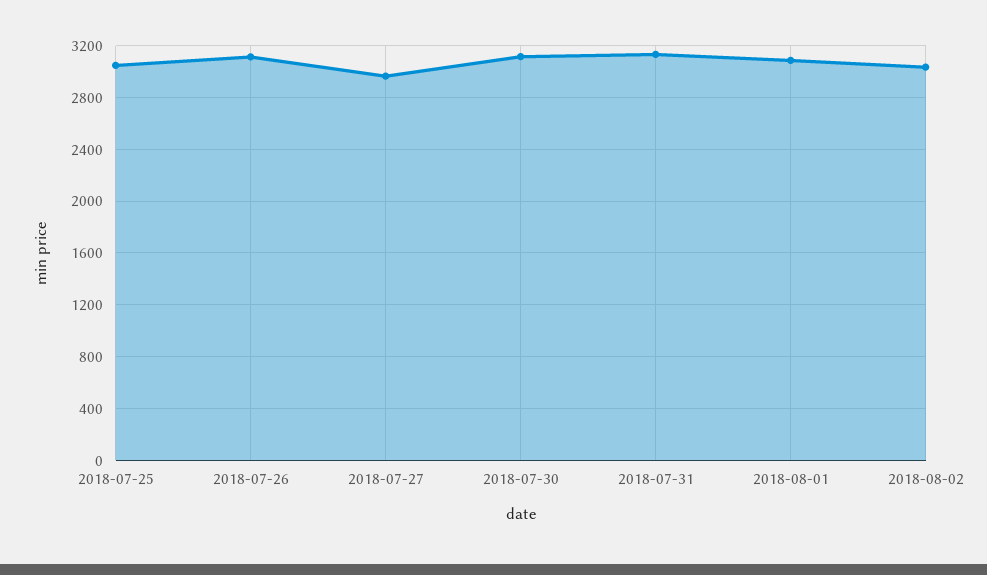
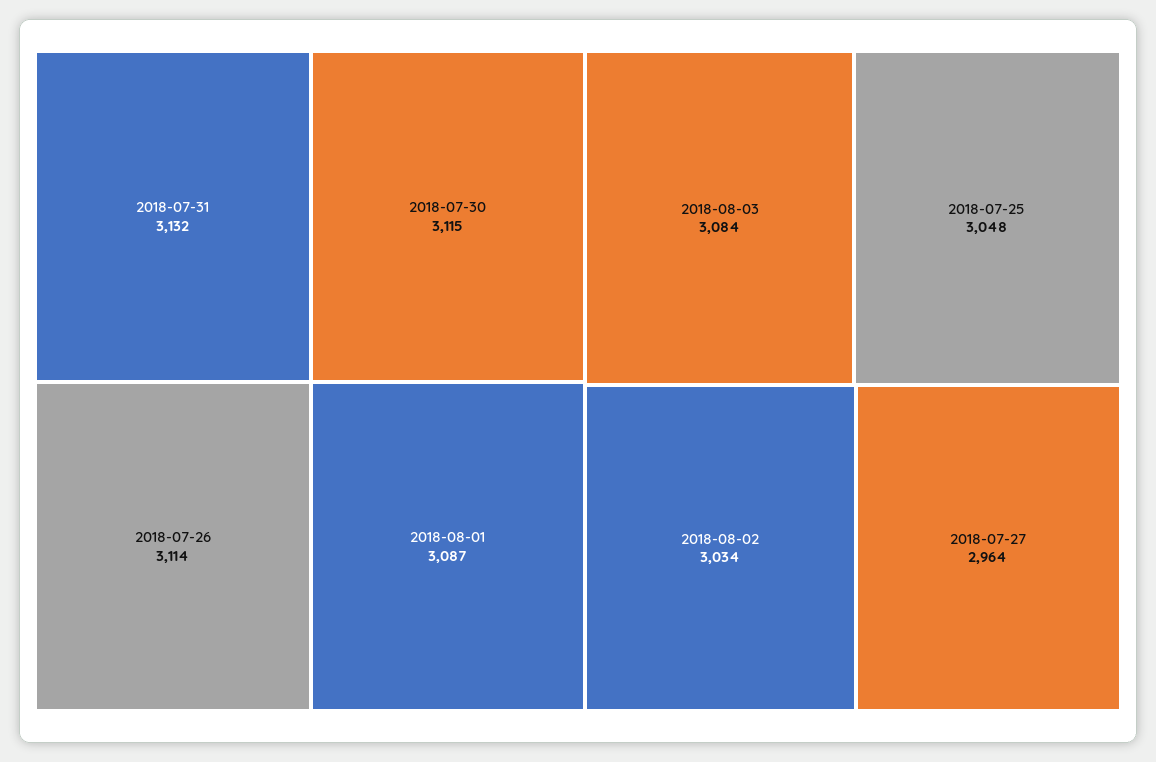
2018-08-03: none -> 3084

